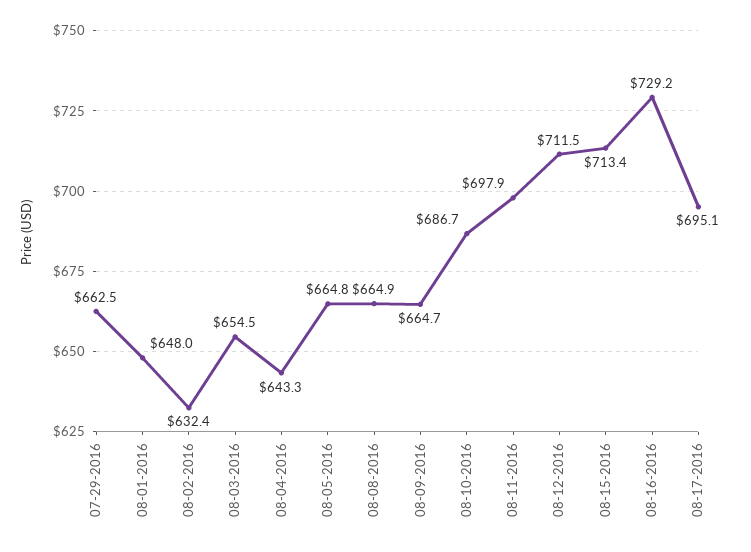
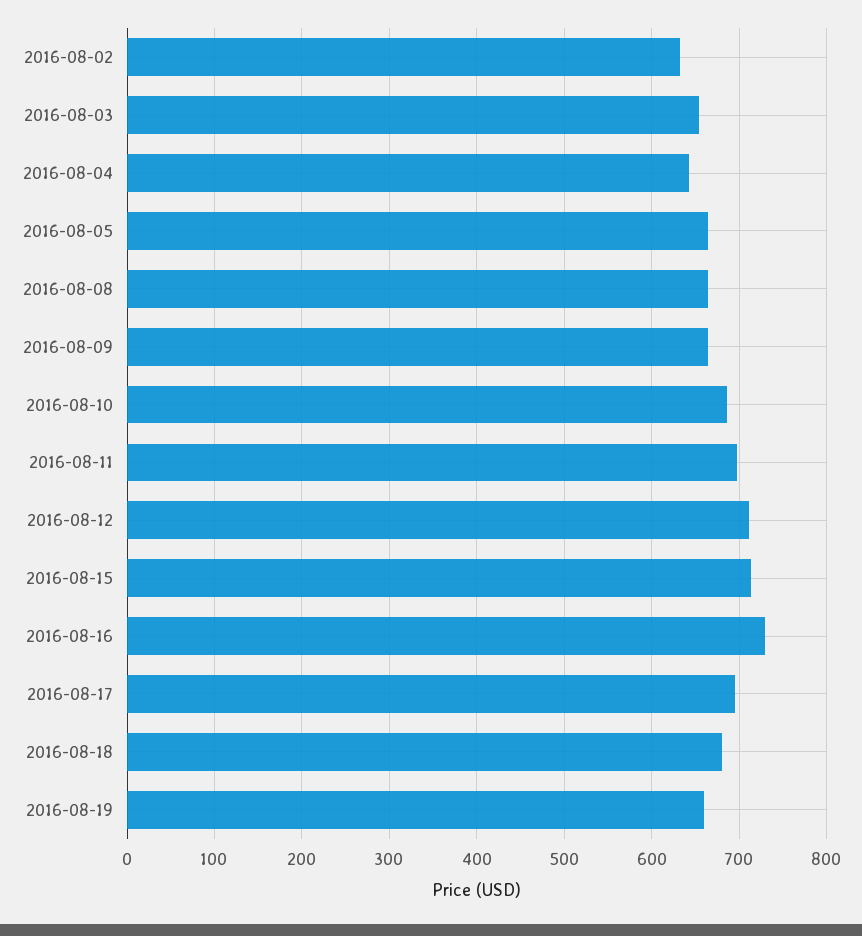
07-29-2016: 662.5 -> none
08-01-2016: 648 -> none
2016-08-18: none -> 680
2016-08-19: none -> 660

